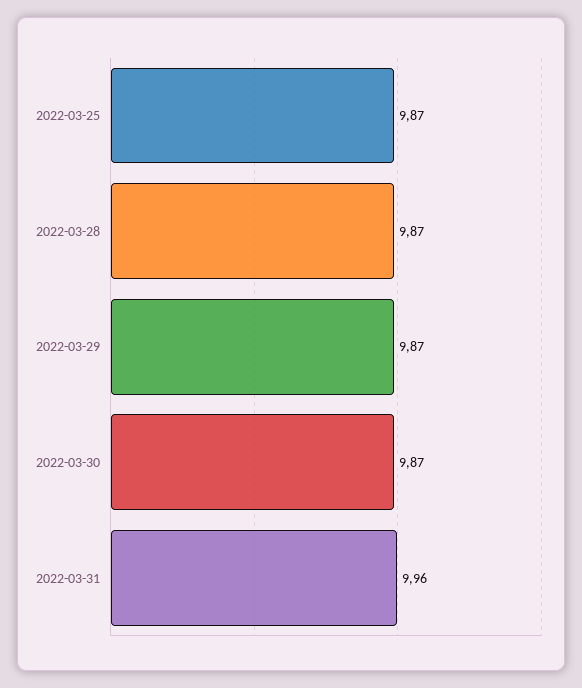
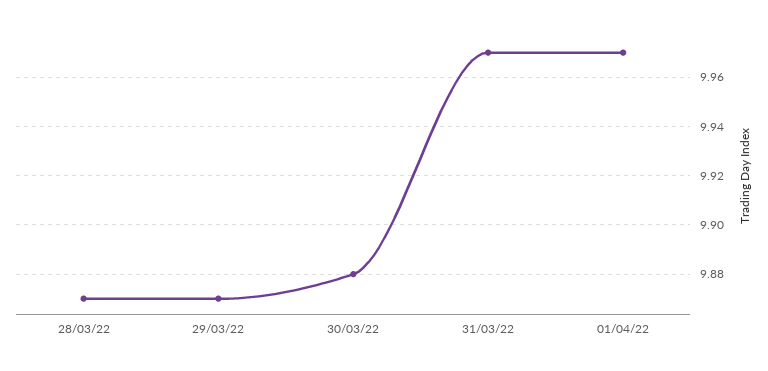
2022-03-25: 9.87 -> none
2022-03-30: 9.87 -> 9.88
2022-03-31: 9.96 -> 9.97
01/04/22: none -> 9.97

